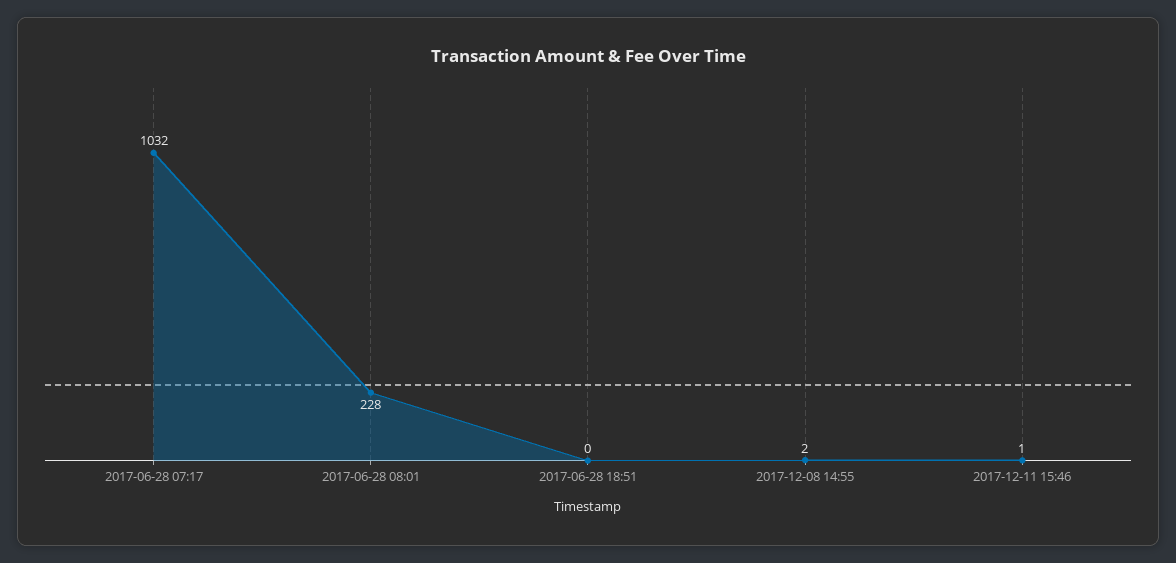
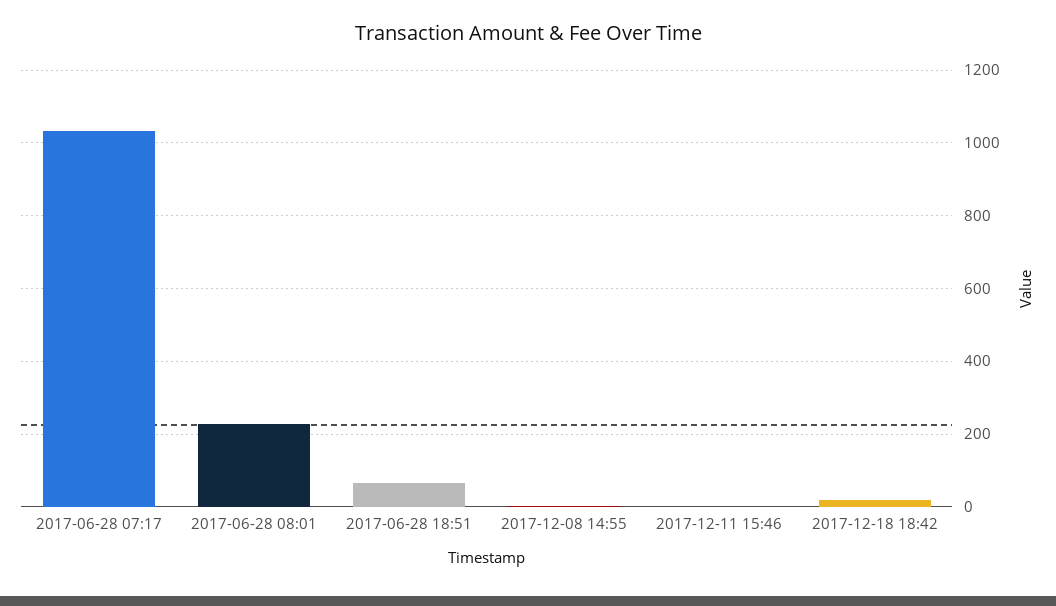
2017-06-28 18:51: 0 -> 60
2017-12-18 18:42: none -> 20

